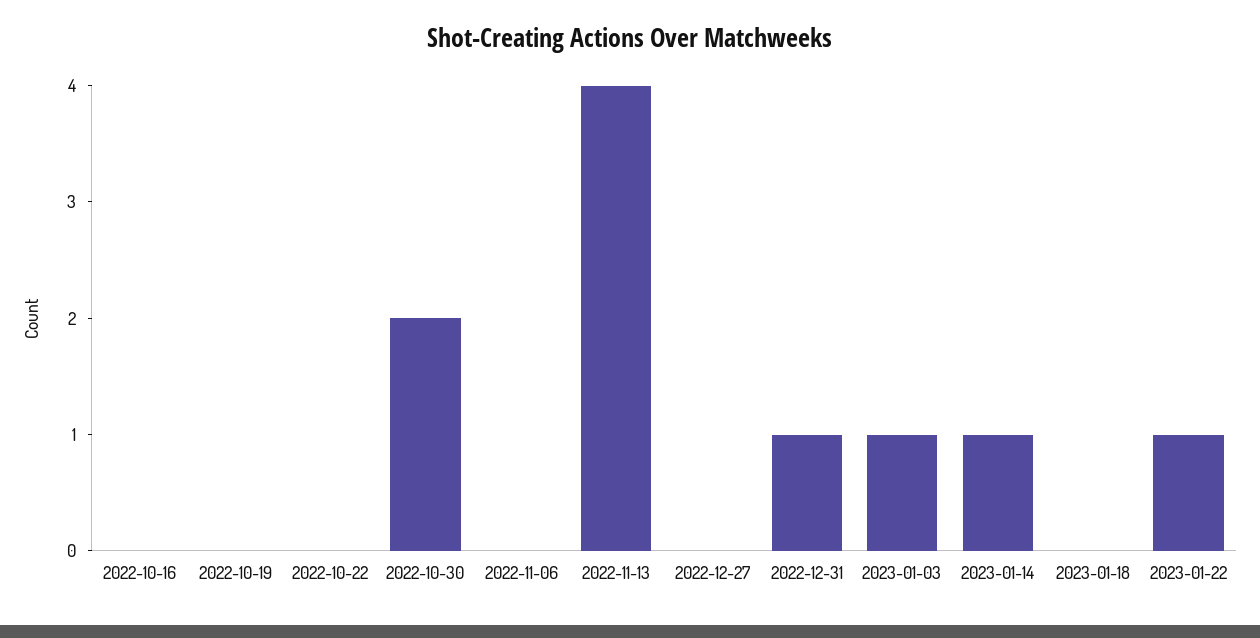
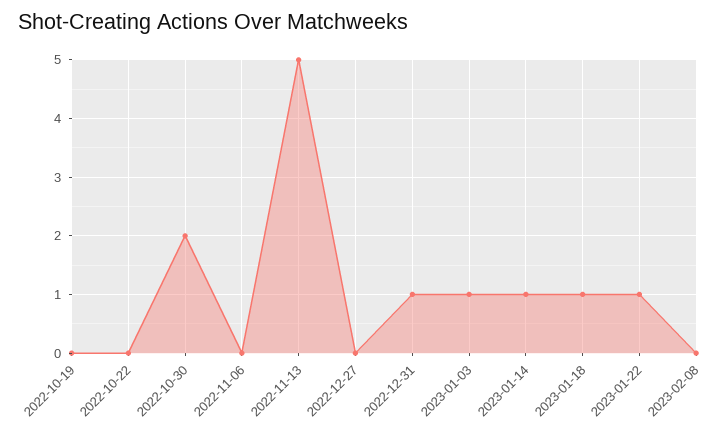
2022-10-16: 0 -> none
2022-11-13: 4 -> 5
2023-01-18: 0 -> 1
2023-02-08: none -> 0

